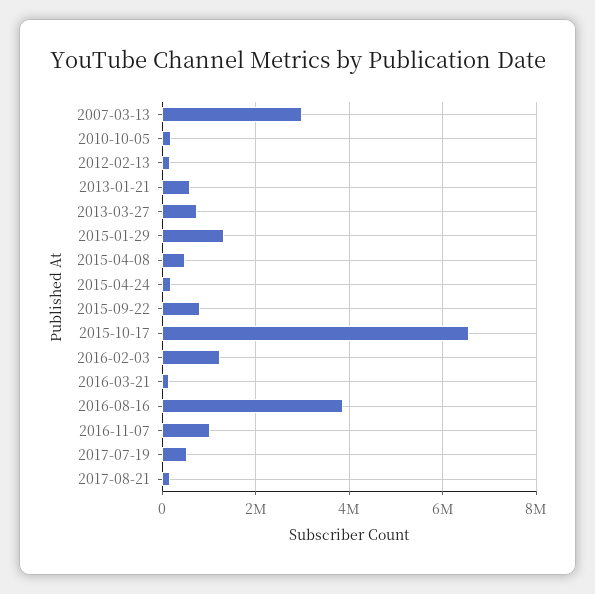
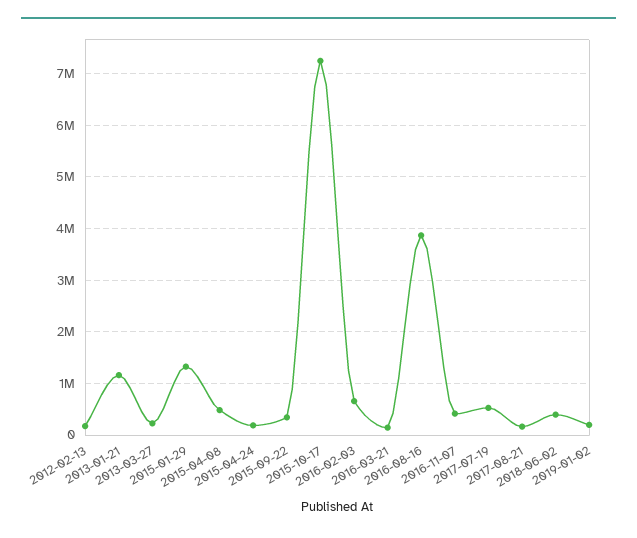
2007-03-13: 3000000 -> none
2010-10-05: 200000 -> none
2013-01-21: 600000 -> 1200000
2013-03-27: 800000 -> 200000
2015-09-22: 800000 -> 400000
2015-10-17: 6600000 -> 7200000
2016-02-03: 1200000 -> 600000
2016-11-07: 1000000 -> 400000
2018-06-02: none -> 400000
2019-01-02: none -> 200000

